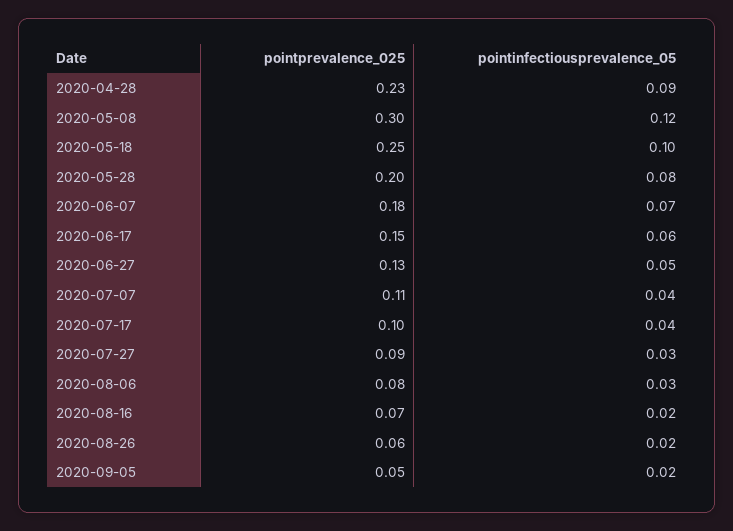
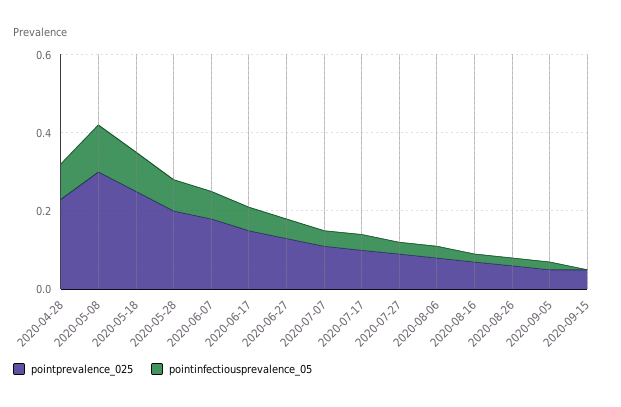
pointprevalence_025, 2020-09-15: none -> 0.05
pointinfectiousprevalence_05, 2020-09-15: none -> 0

